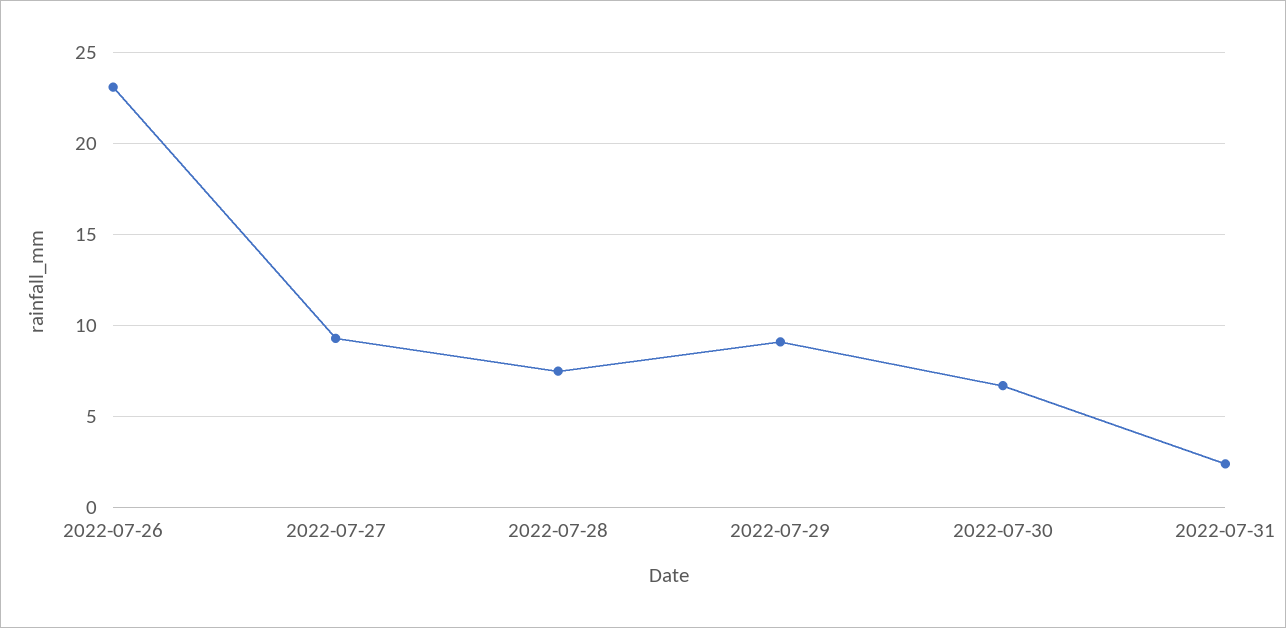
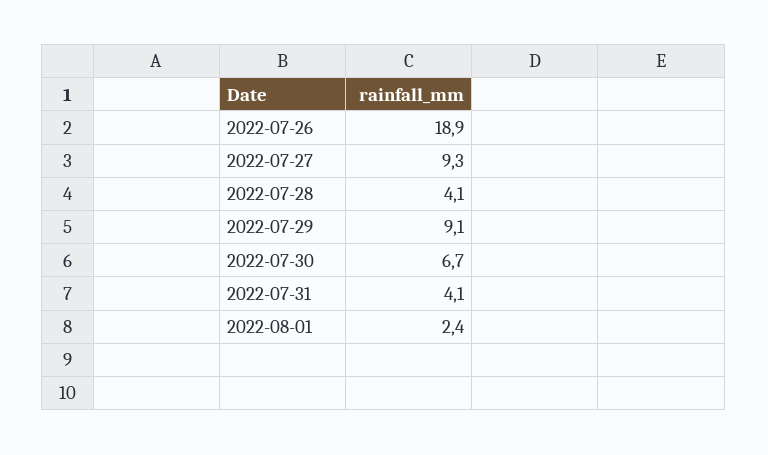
2022-07-26: 23 -> 18.9
2022-07-28: 7.5 -> 4.1
2022-07-31: 2.5 -> 4.1
2022-08-01: none -> 2.4

